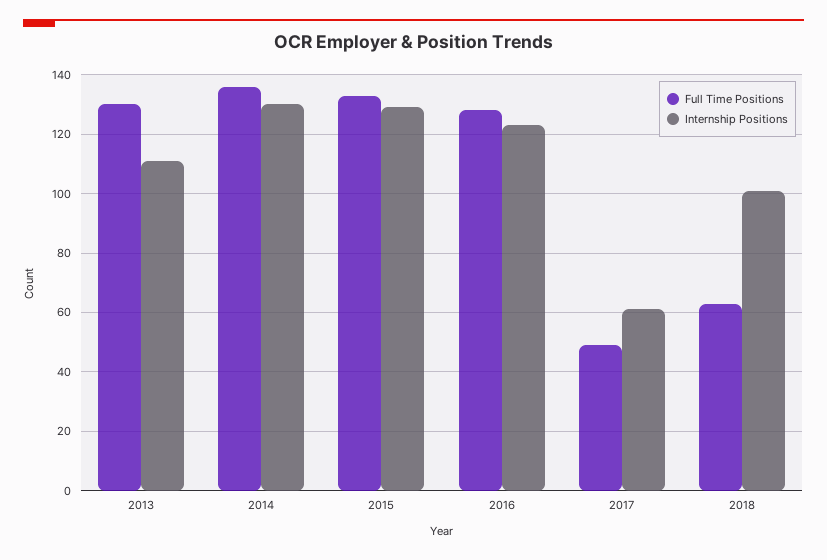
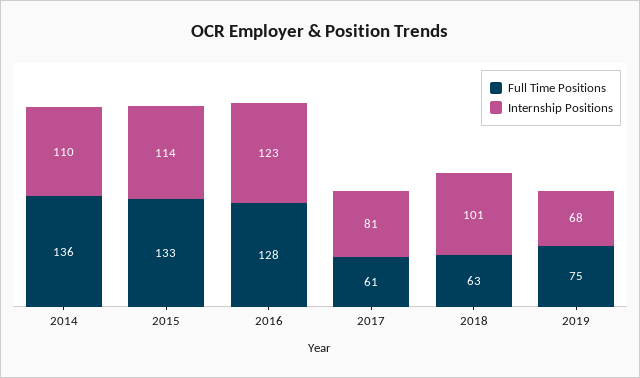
Full Time Positions, 2013: 130 -> none
Internship Positions, 2013: 110 -> none
Internship Positions, 2014: 130 -> 110
Internship Positions, 2015: 130 -> 114
Full Time Positions, 2017: 50 -> 61
Internship Positions, 2017: 60 -> 81
Full Time Positions, 2019: none -> 75
Internship Positions, 2019: none -> 68

